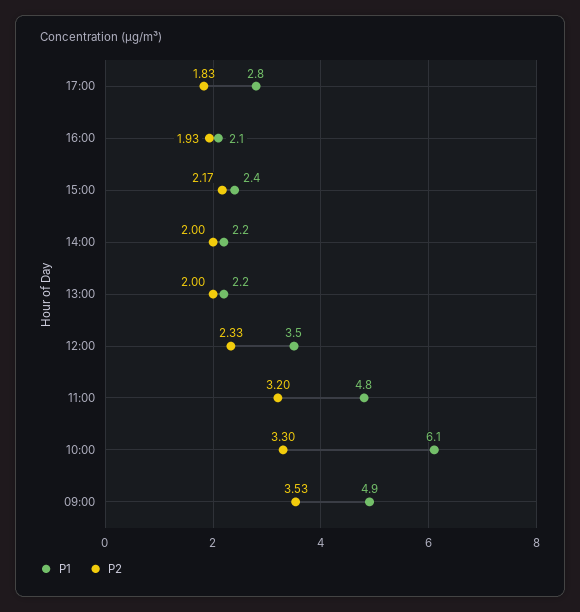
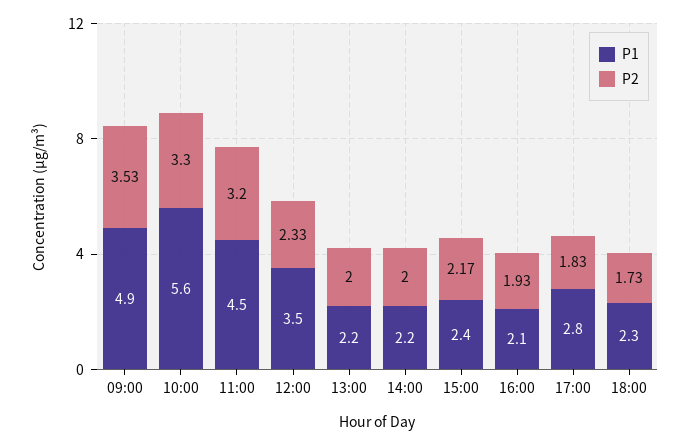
P1, 11:00: 4.8 -> 4.5
P1, 10:00: 6.1 -> 5.6
P1, 18:00: none -> 2.3
P2, 18:00: none -> 1.73

